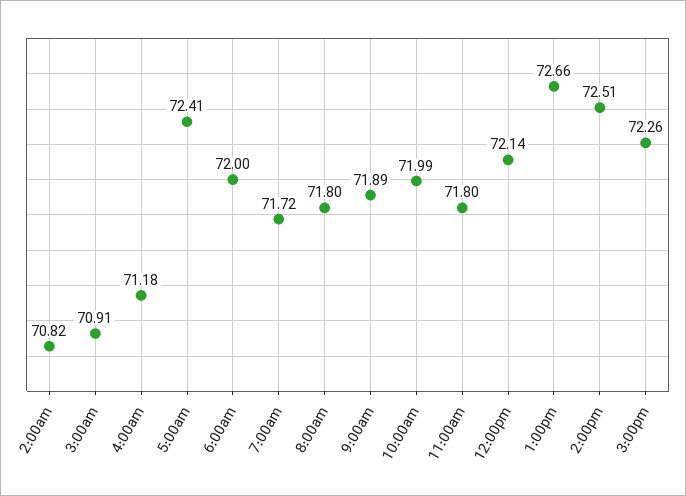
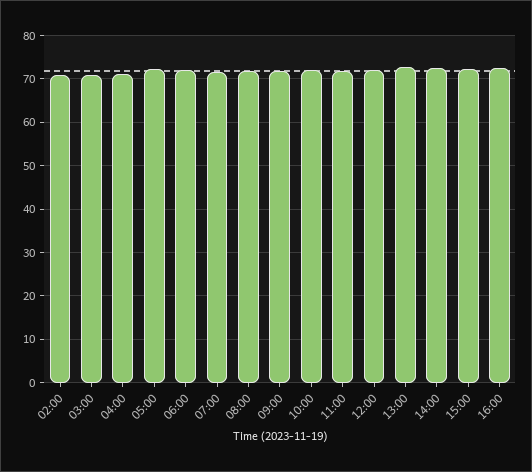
16:00: none -> 72

